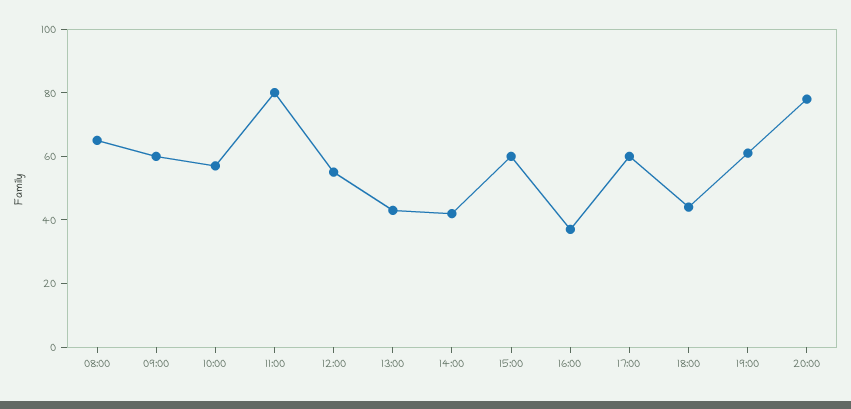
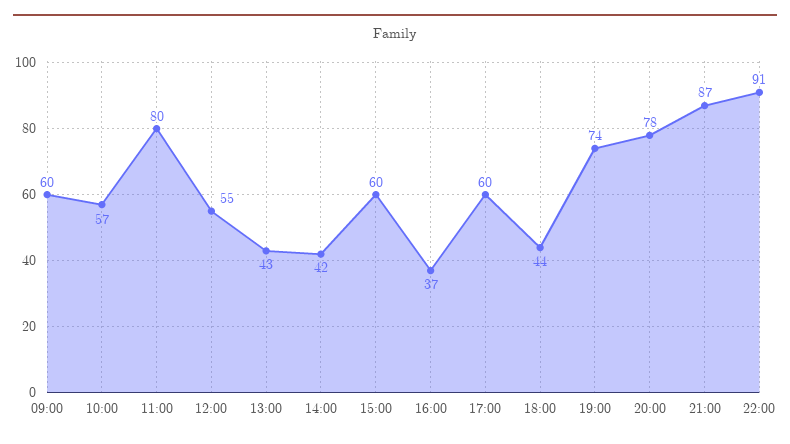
08:00: 65 -> none
19:00: 60 -> 74
21:00: none -> 87
22:00: none -> 91

